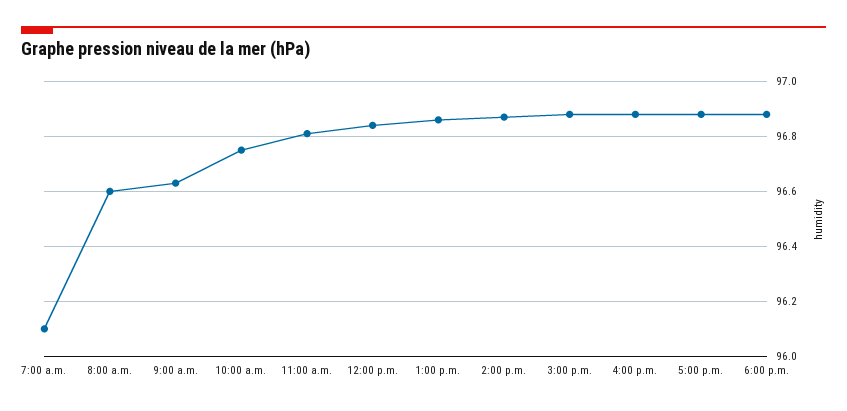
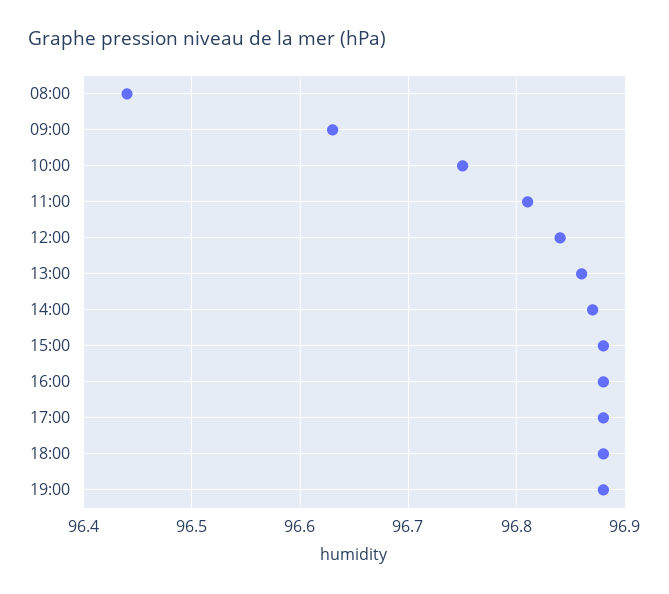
7:00 a.m.: 96.1 -> none
8:00 a.m.: 96.6 -> 96.44
19:00: none -> 96.88

